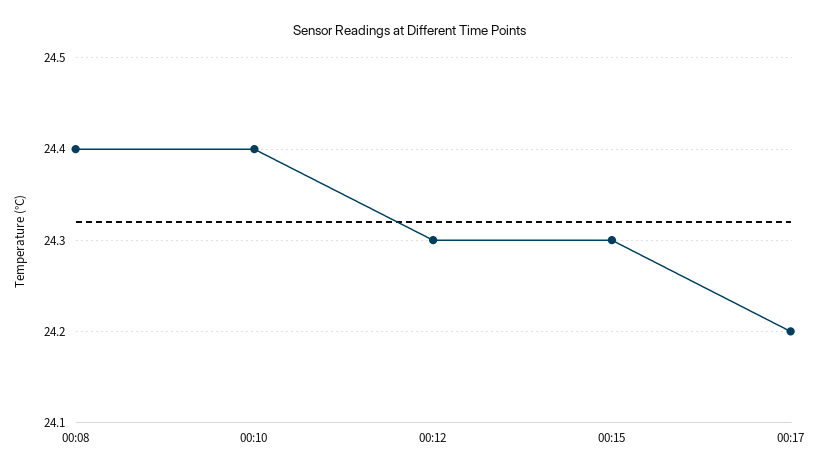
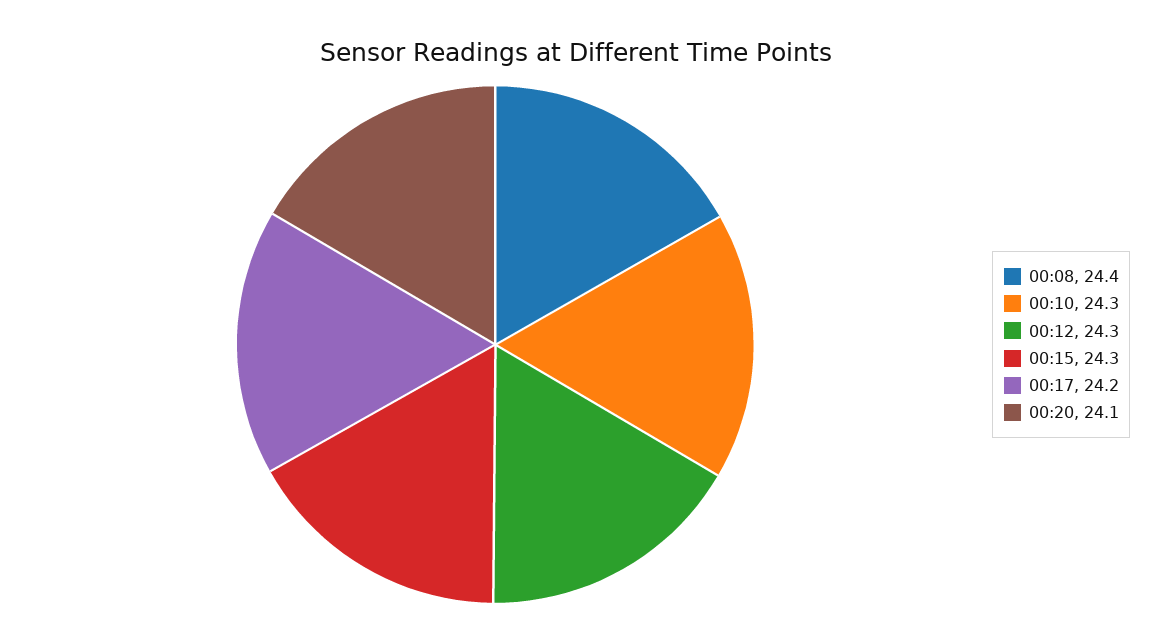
00:10: 24.4 -> 24.3
00:20: none -> 24.1

